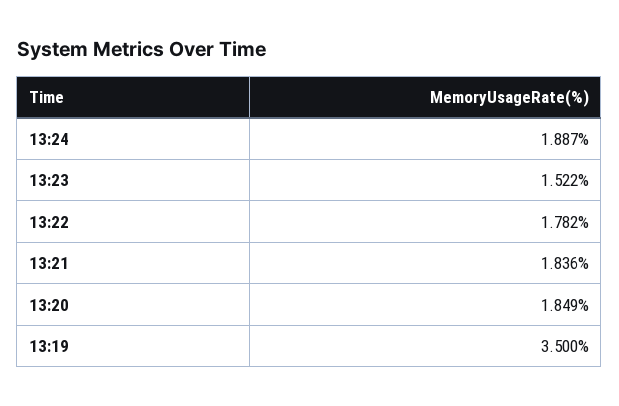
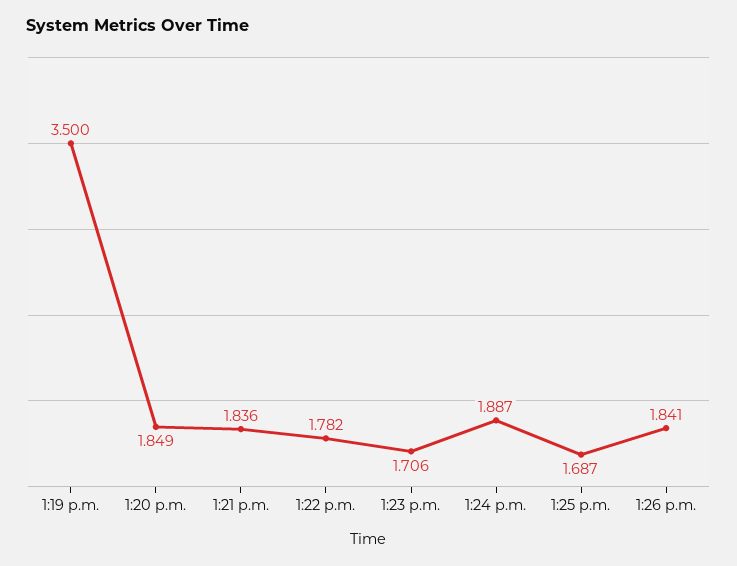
13:23: 1.522 -> 1.706
1:25 p.m.: none -> 1.687
1:26 p.m.: none -> 1.841

